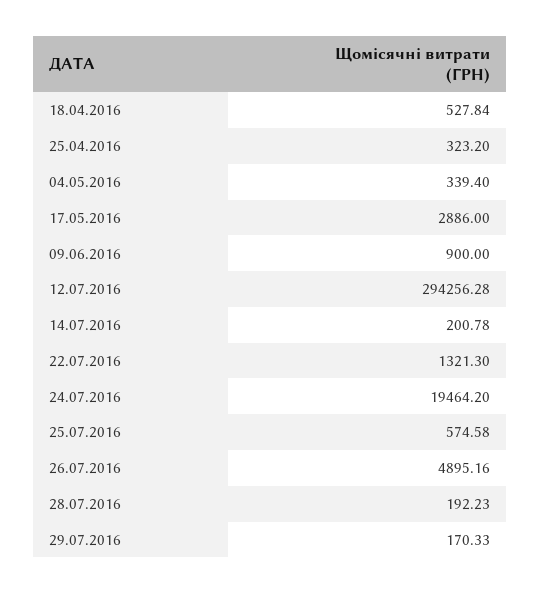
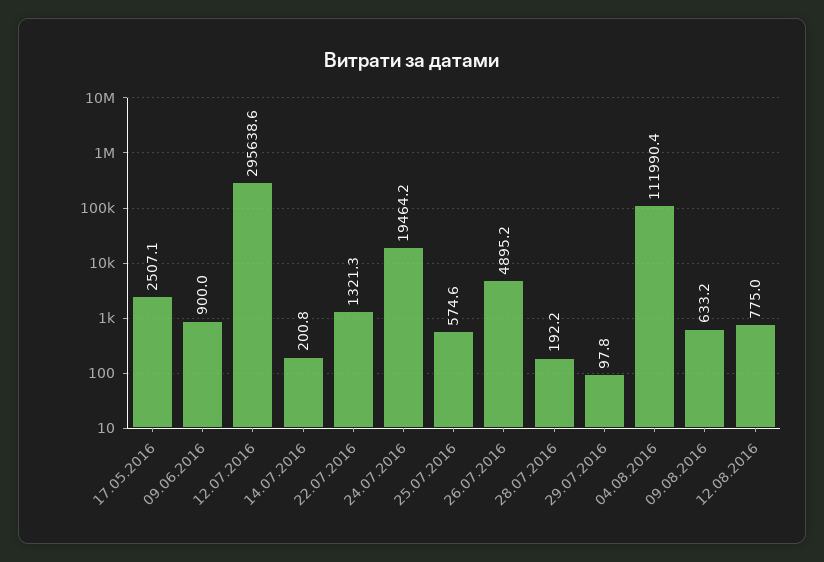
18.04.2016: 527.84 -> none
25.04.2016: 323.2 -> none
04.05.2016: 339.4 -> none
17.05.2016: 2886 -> 2507.1
12.07.2016: 294256.28 -> 295638.6
29.07.2016: 170.33 -> 97.8
04.08.2016: none -> 111990.4
09.08.2016: none -> 633.2
12.08.2016: none -> 775

